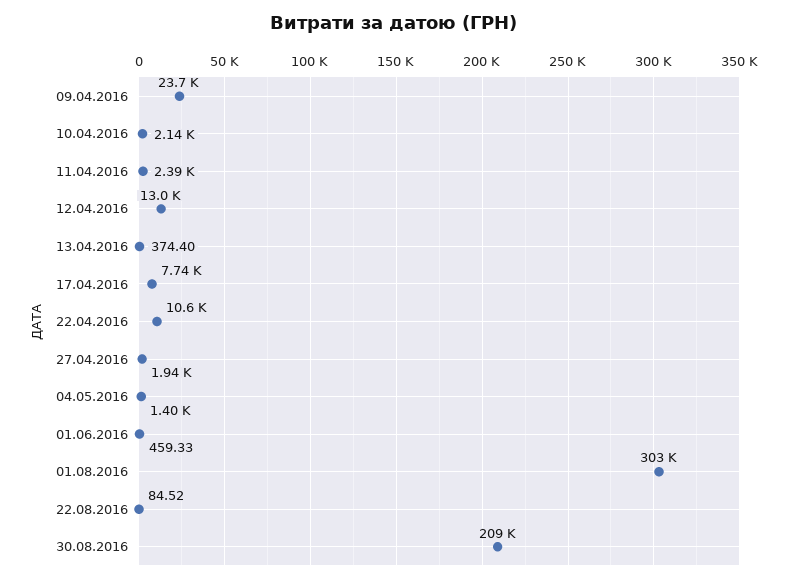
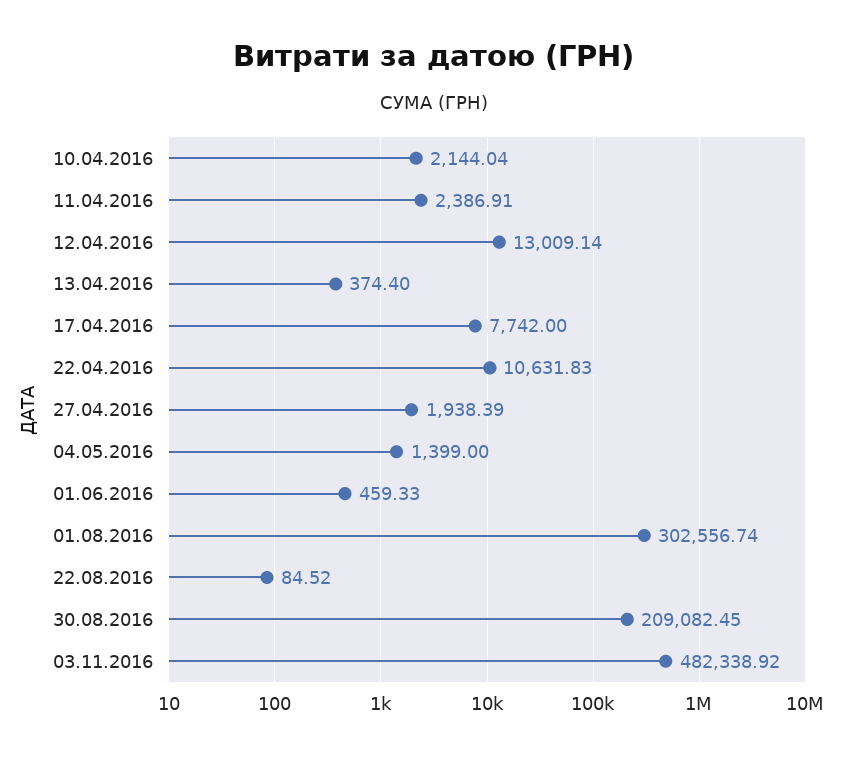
09.04.2016: 23700 -> none
03.11.2016: none -> 482338.92

